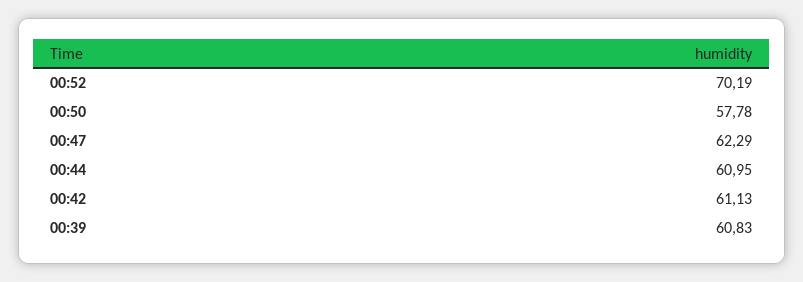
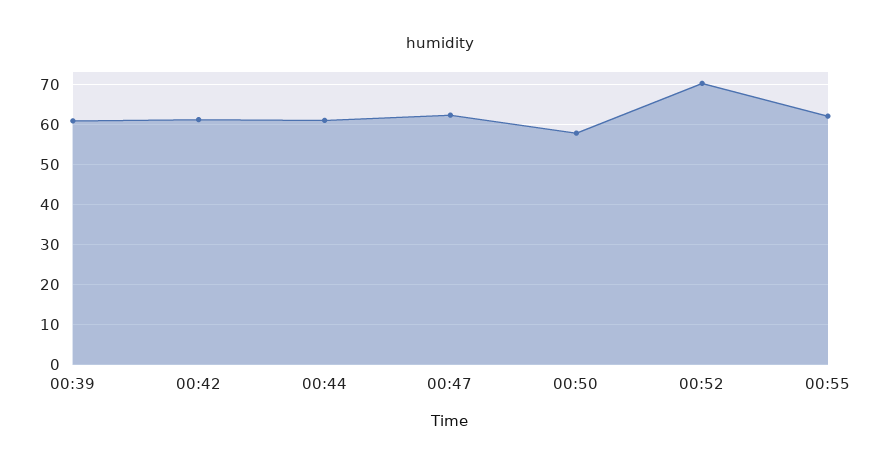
00:55: none -> 62

